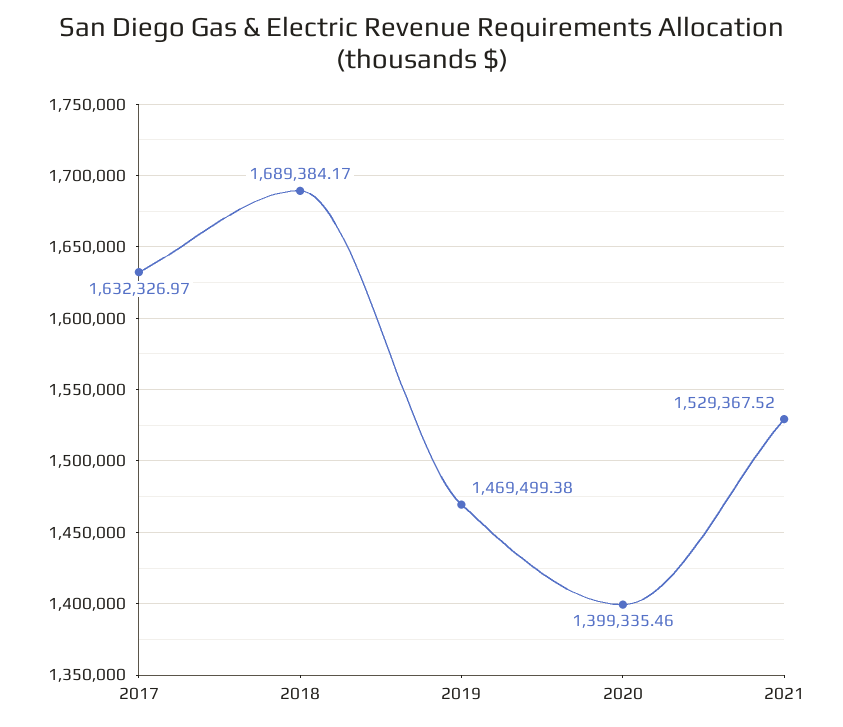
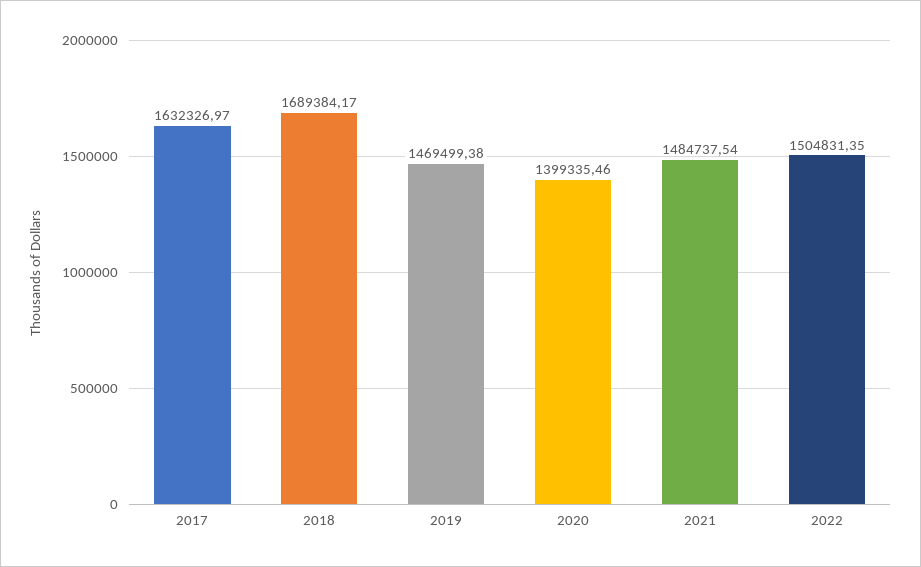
2021: 1529367.52 -> 1484737.54
2022: none -> 1504831.35

